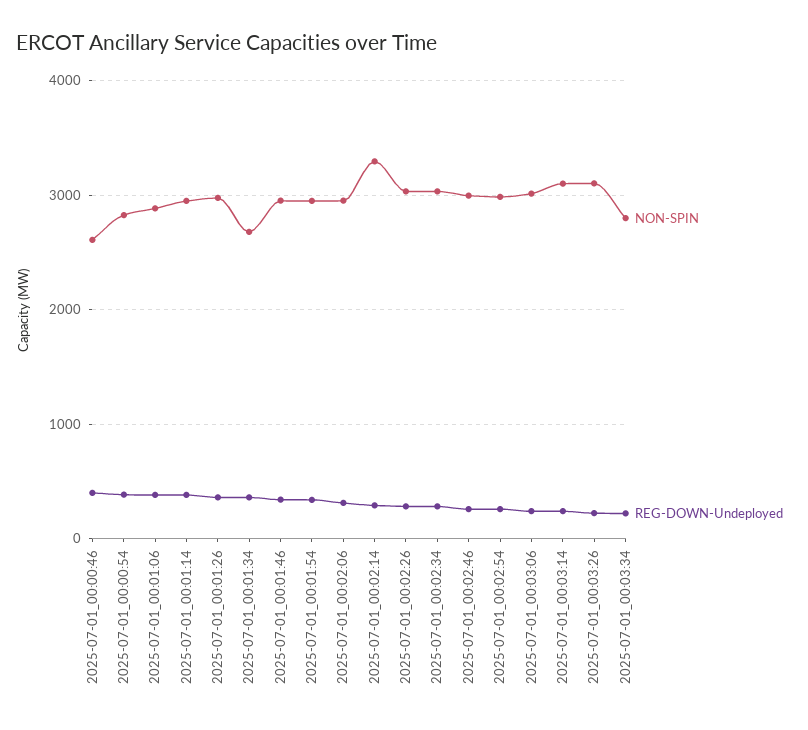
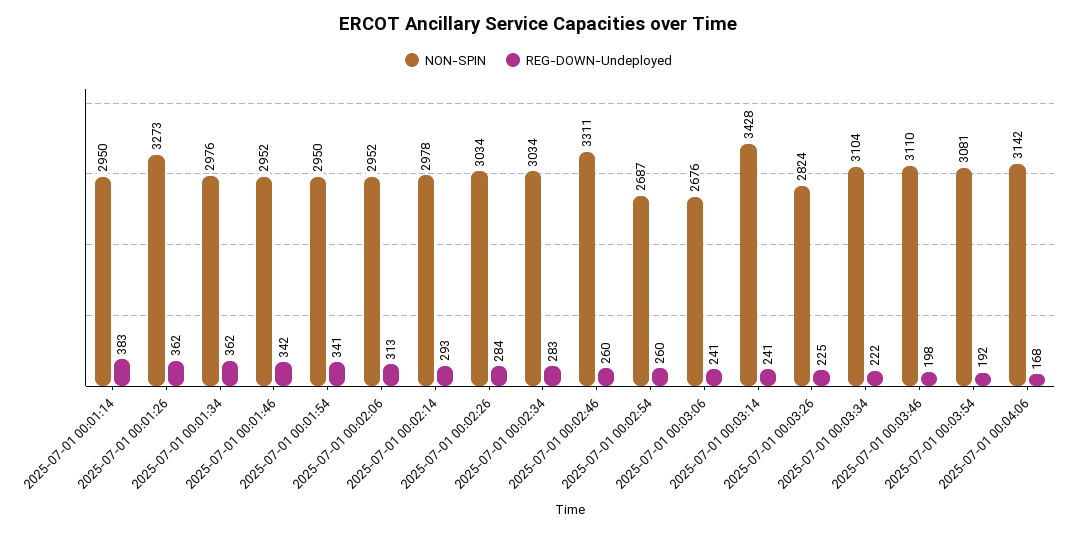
NON-SPIN, 2025-07-01_00:00:46: 2600 -> none
REG-DOWN-Undeployed, 2025-07-01_00:00:46: 400 -> none
NON-SPIN, 2025-07-01_00:00:54: 2800 -> none
REG-DOWN-Undeployed, 2025-07-01_00:00:54: 400 -> none
NON-SPIN, 2025-07-01_00:01:06: 2900 -> none
REG-DOWN-Undeployed, 2025-07-01_00:01:06: 400 -> none
NON-SPIN, 2025-07-01_00:01:26: 3000 -> 3273
NON-SPIN, 2025-07-01_00:01:34: 2700 -> 2976
NON-SPIN, 2025-07-01_00:02:14: 3300 -> 2978
NON-SPIN, 2025-07-01_00:02:46: 3000 -> 3311
NON-SPIN, 2025-07-01_00:02:54: 3000 -> 2687
NON-SPIN, 2025-07-01_00:03:06: 3000 -> 2676
NON-SPIN, 2025-07-01_00:03:14: 3100 -> 3428
NON-SPIN, 2025-07-01_00:03:26: 3100 -> 2824
NON-SPIN, 2025-07-01_00:03:34: 2800 -> 3104
NON-SPIN, 2025-07-01 00:03:46: none -> 3110
REG-DOWN-Undeployed, 2025-07-01 00:03:46: none -> 198
NON-SPIN, 2025-07-01 00:03:54: none -> 3081
REG-DOWN-Undeployed, 2025-07-01 00:03:54: none -> 192
NON-SPIN, 2025-07-01 00:04:06: none -> 3142
REG-DOWN-Undeployed, 2025-07-01 00:04:06: none -> 168

